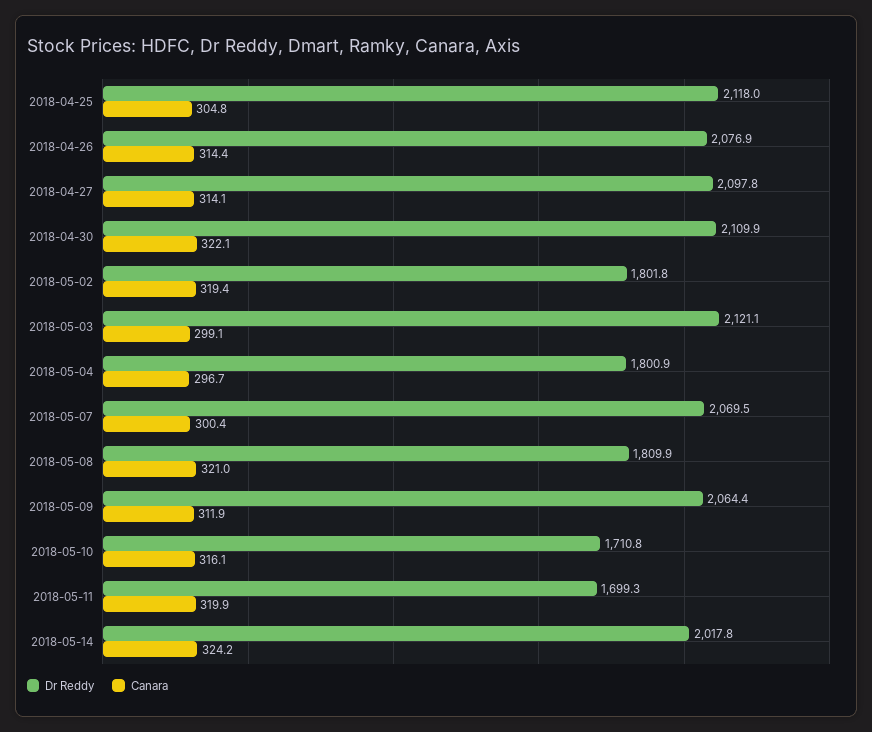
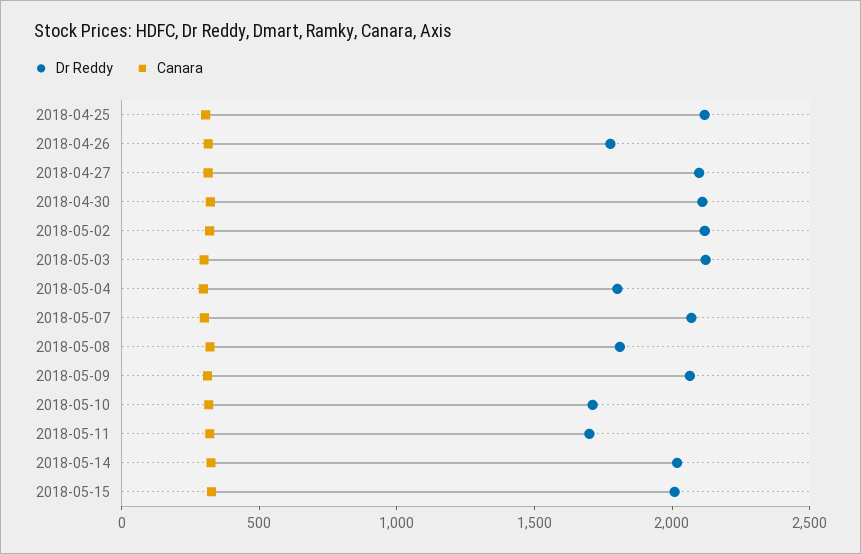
Dr Reddy, 2018-04-26: 2076.9 -> 1800
Dr Reddy, 2018-05-02: 1801.8 -> 2100
Dr Reddy, 2018-05-15: none -> 2000
Canara, 2018-05-15: none -> 300

